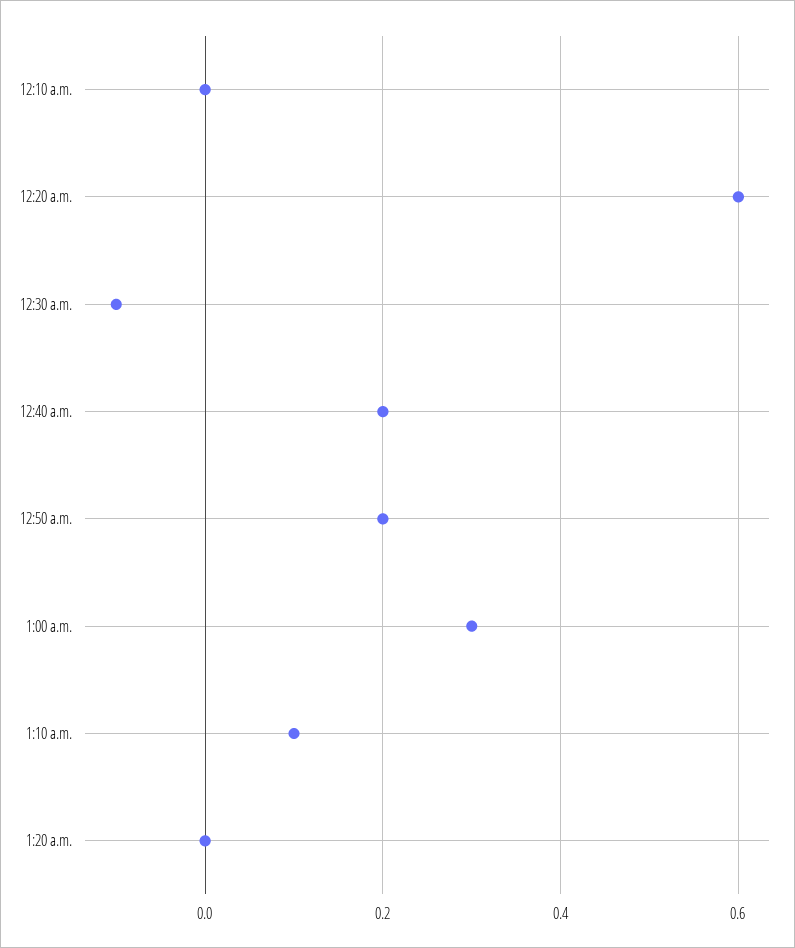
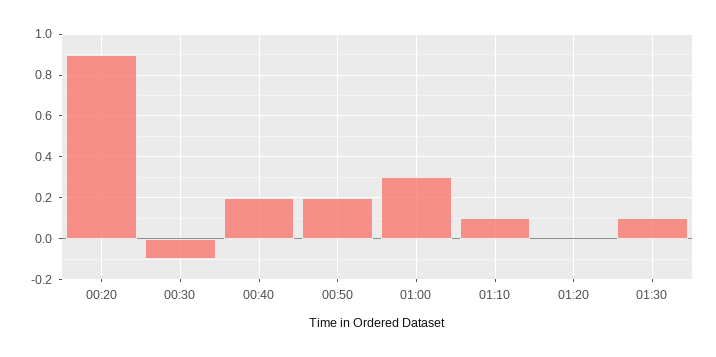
12:10 a.m.: 0 -> none
12:20 a.m.: 0.6 -> 0.9
01:30: none -> 0.1

